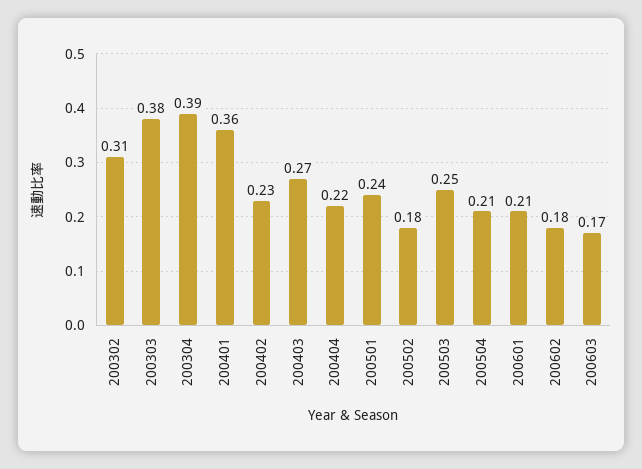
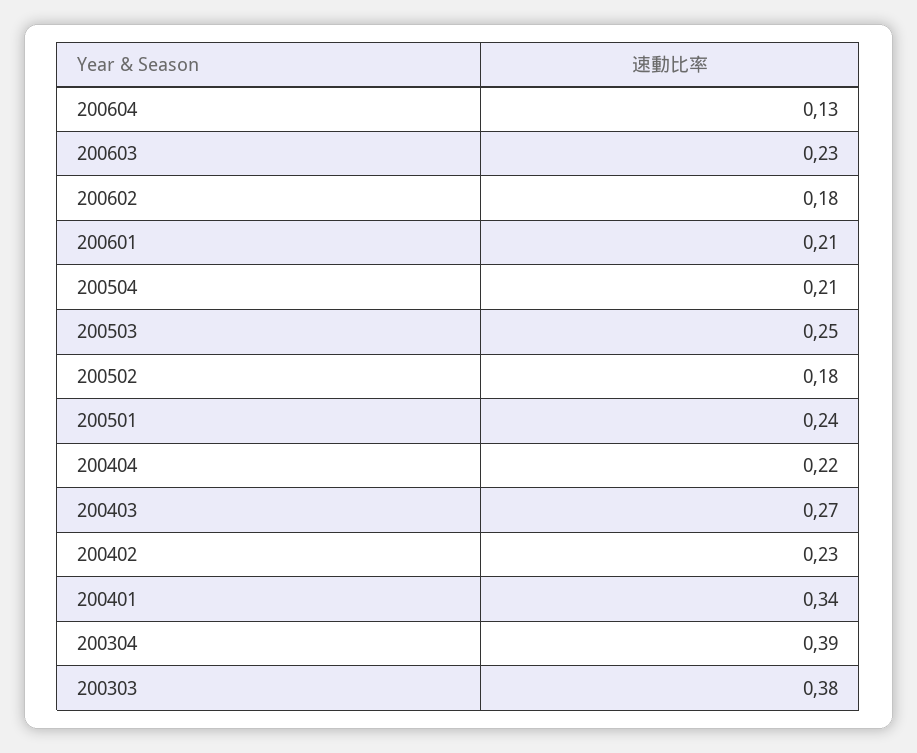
200302: 0.31 -> none
200401: 0.36 -> 0.34
200603: 0.17 -> 0.23
200604: none -> 0.13

